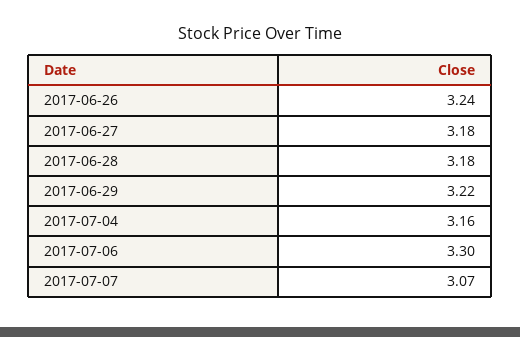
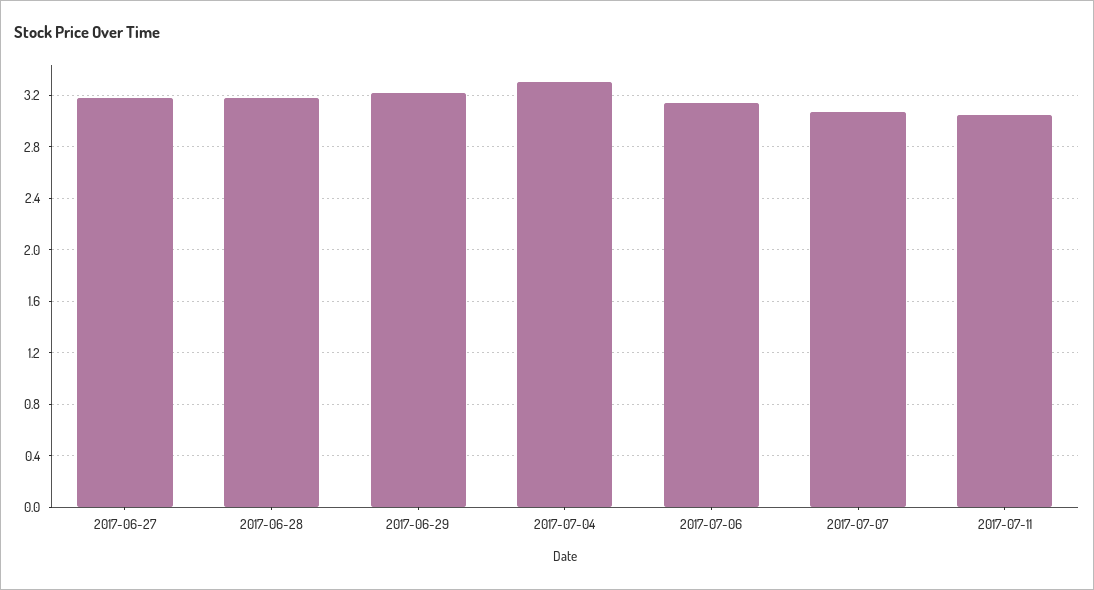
2017-06-26: 3.24 -> none
2017-07-04: 3.16 -> 3.3
2017-07-06: 3.3 -> 3.15
2017-07-11: none -> 3.05

